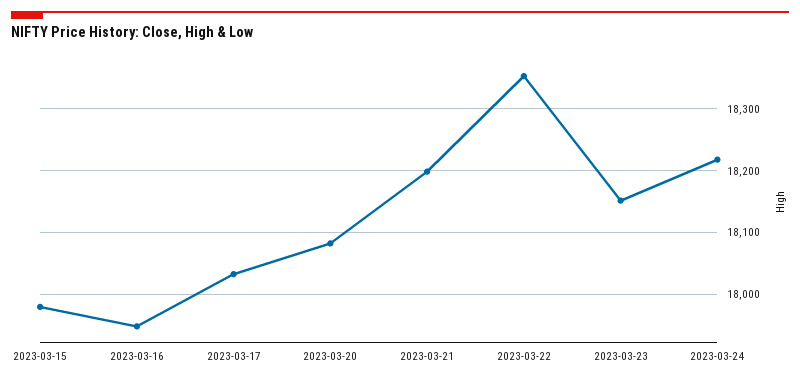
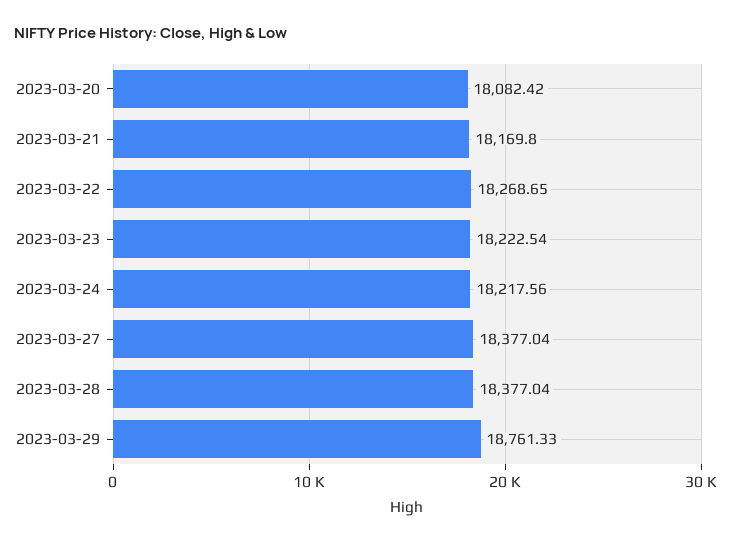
2023-03-15: 17980 -> none
2023-03-16: 17950 -> none
2023-03-17: 18030 -> none
2023-03-21: 18200 -> 18169.8
2023-03-22: 18350 -> 18268.65
2023-03-23: 18150 -> 18222.54
2023-03-27: none -> 18377.04
2023-03-28: none -> 18377.04
2023-03-29: none -> 18761.33

